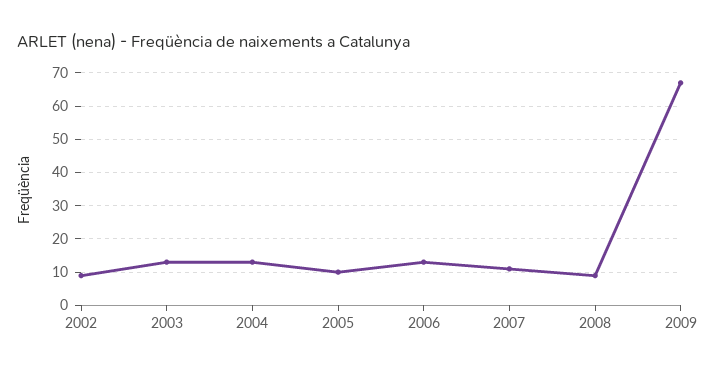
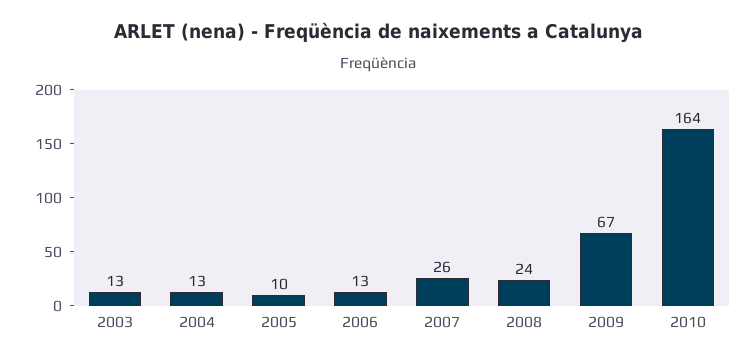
2002: 10 -> none
2007: 10 -> 26
2008: 10 -> 24
2010: none -> 164

